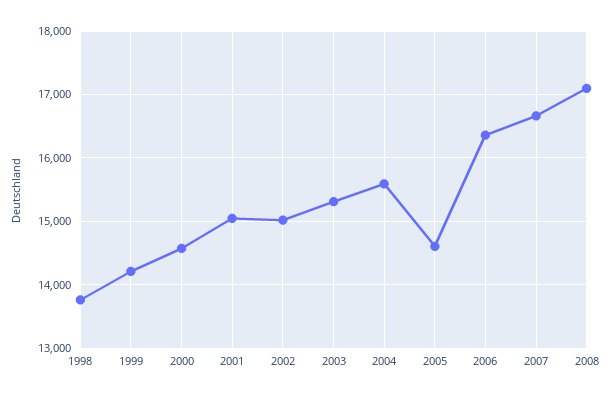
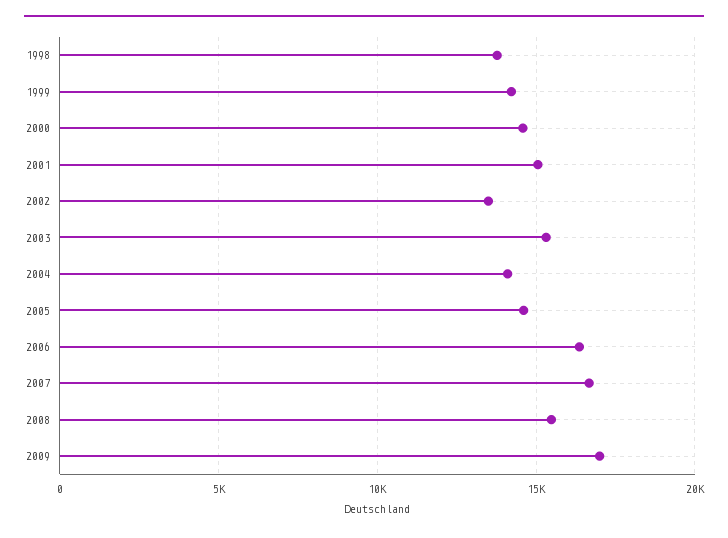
2002: 15000 -> 13500
2004: 15600 -> 14000
2008: 17100 -> 15500
2009: none -> 17000

